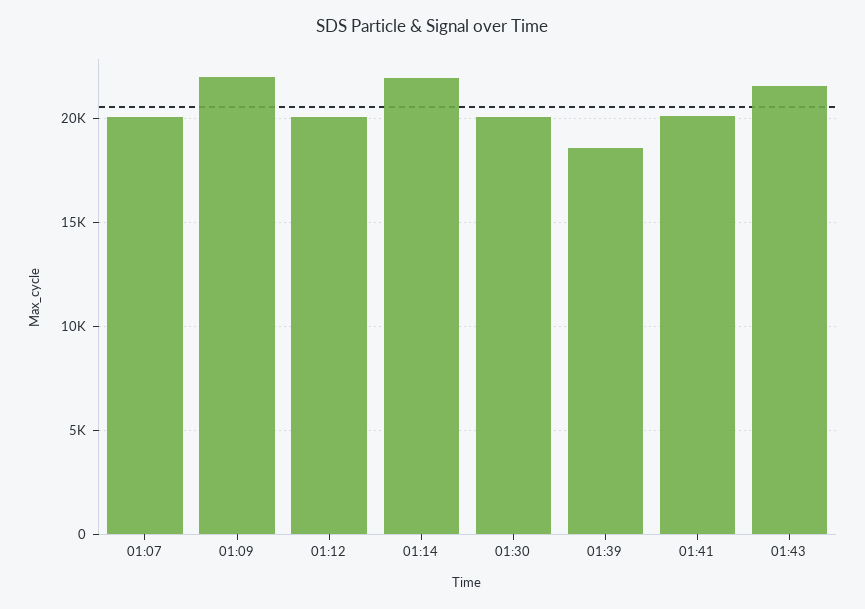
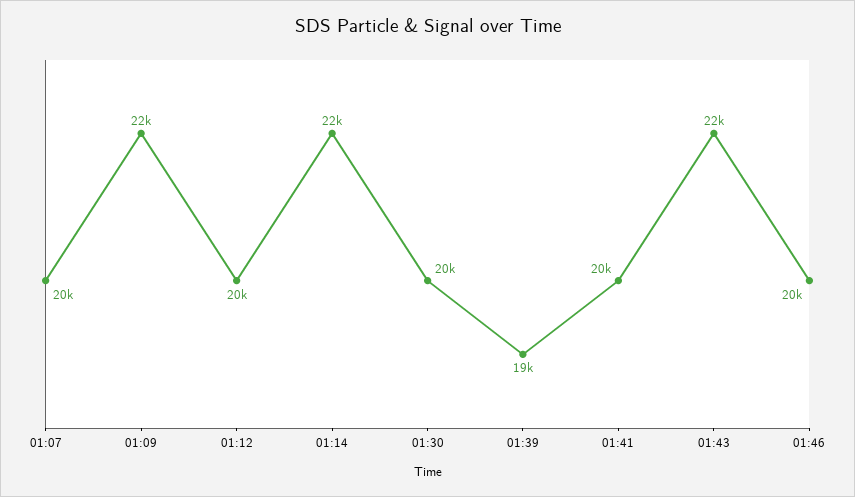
01:46: none -> 20000

